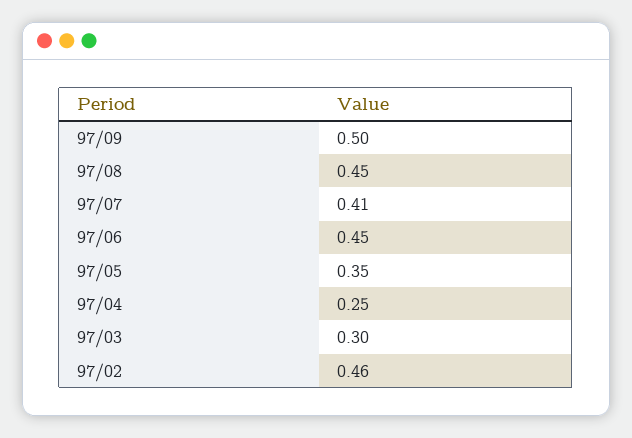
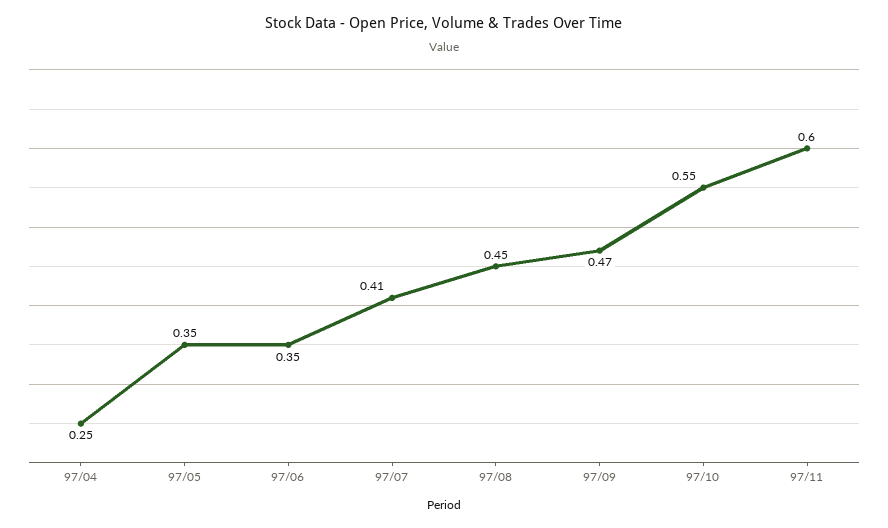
97/09: 0.5 -> 0.47
97/06: 0.45 -> 0.35
97/03: 0.3 -> none
97/02: 0.46 -> none
97/10: none -> 0.55
97/11: none -> 0.6

